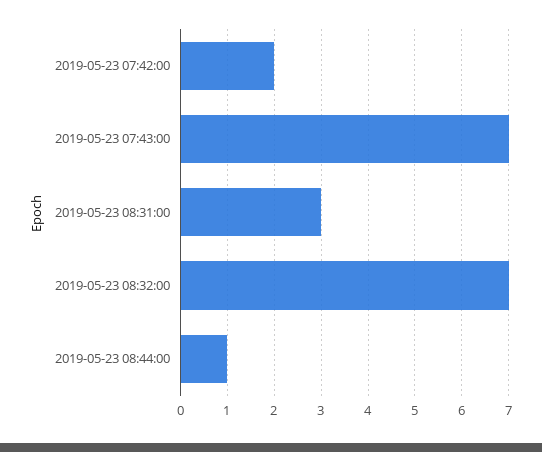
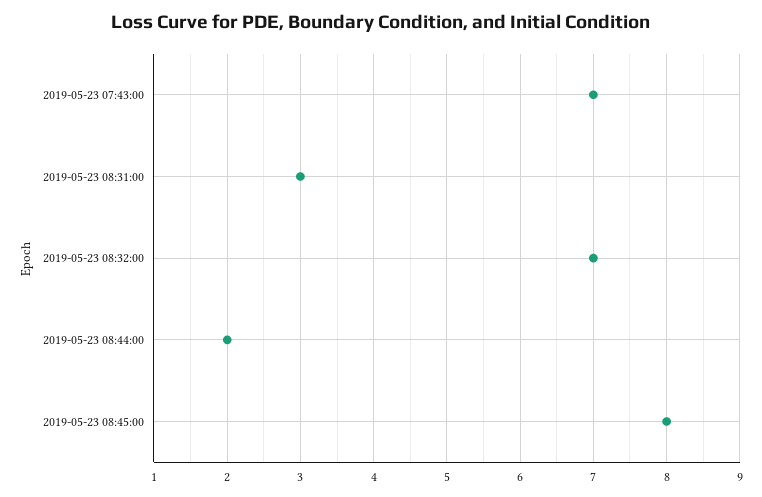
2019-05-23 07:42:00: 2 -> none
2019-05-23 08:44:00: 1 -> 2
2019-05-23 08:45:00: none -> 8

